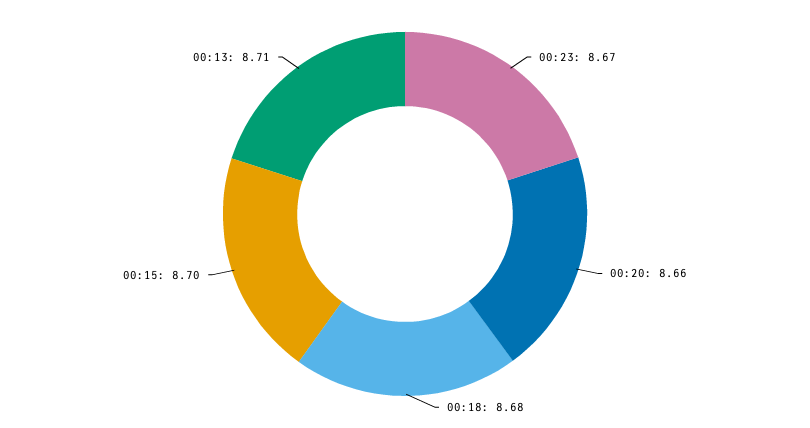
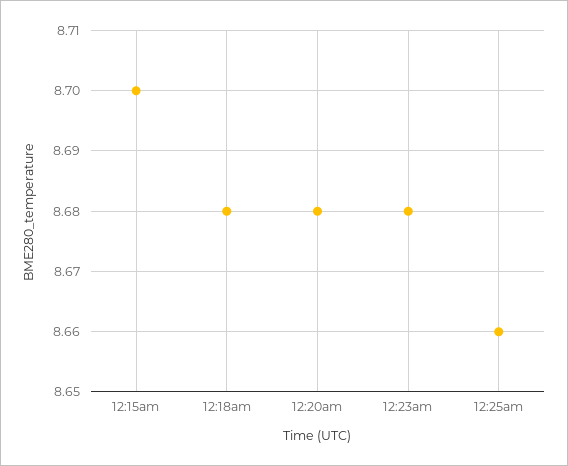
00:23: 8.67 -> 8.68
00:20: 8.66 -> 8.68
00:13: 8.71 -> none
12:25am: none -> 8.66

